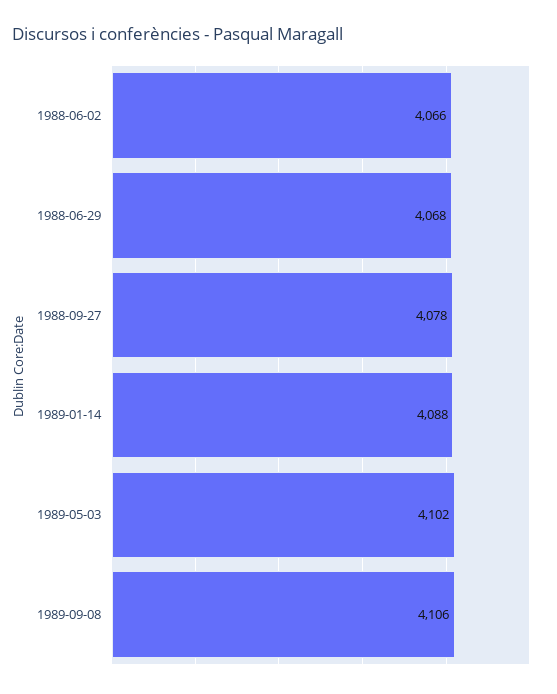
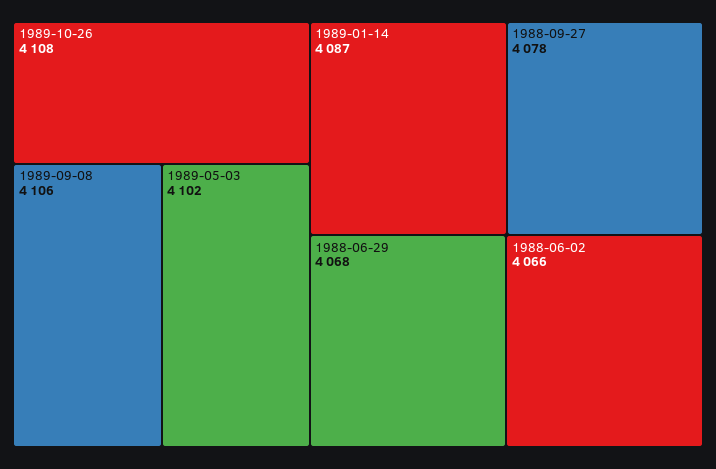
1989-01-14: 4088 -> 4087
1989-10-26: none -> 4108

